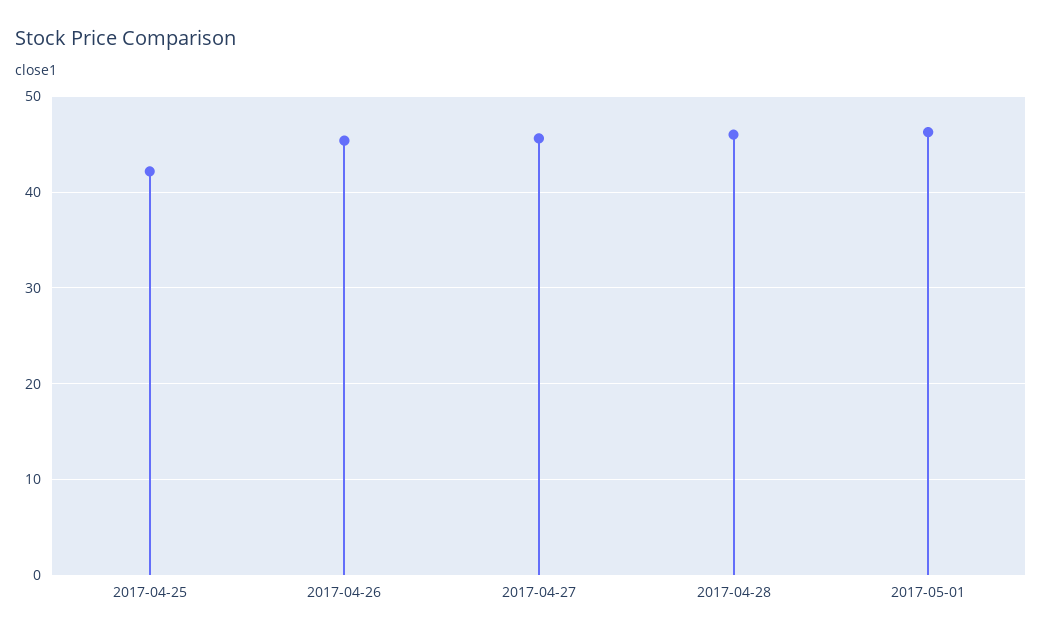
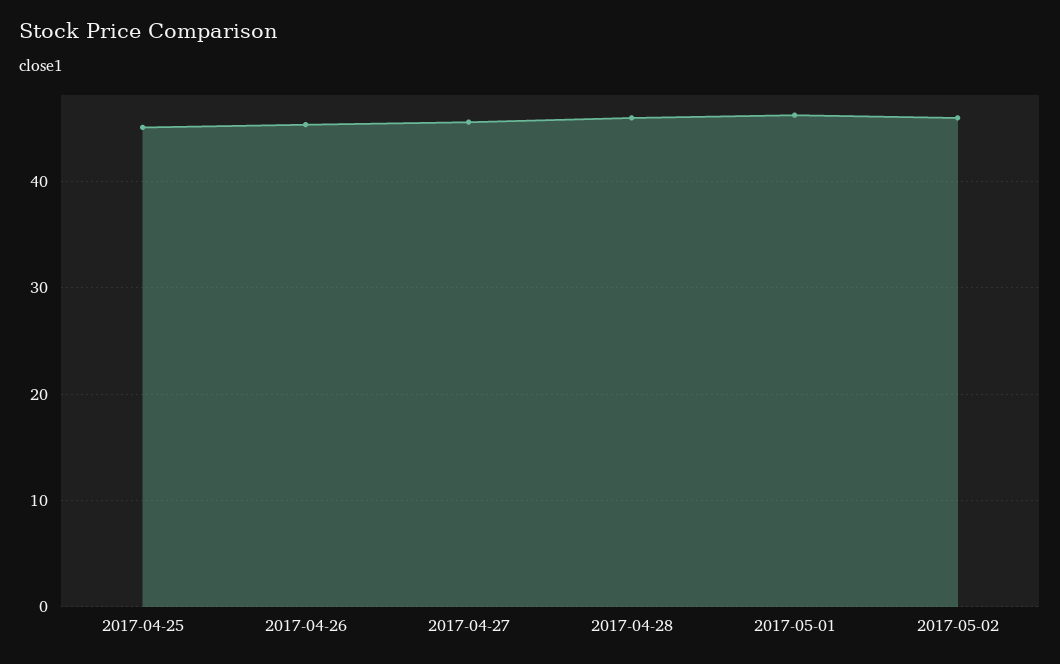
2017-04-25: 42 -> 45
2017-05-02: none -> 46

